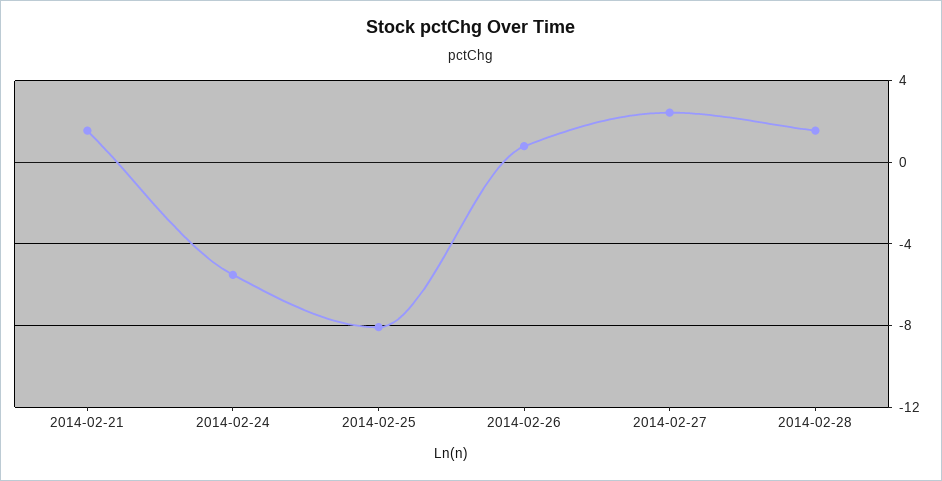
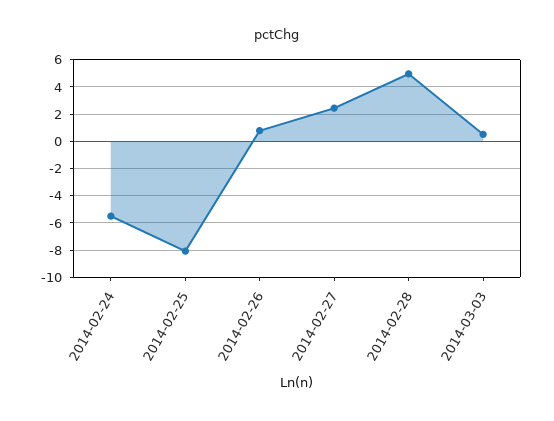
2014-02-21: 1.5 -> none
2014-02-28: 1.5 -> 5
2014-03-03: none -> 0.5

